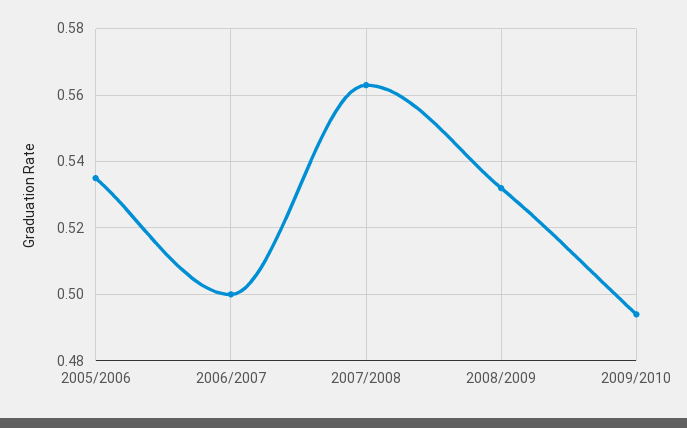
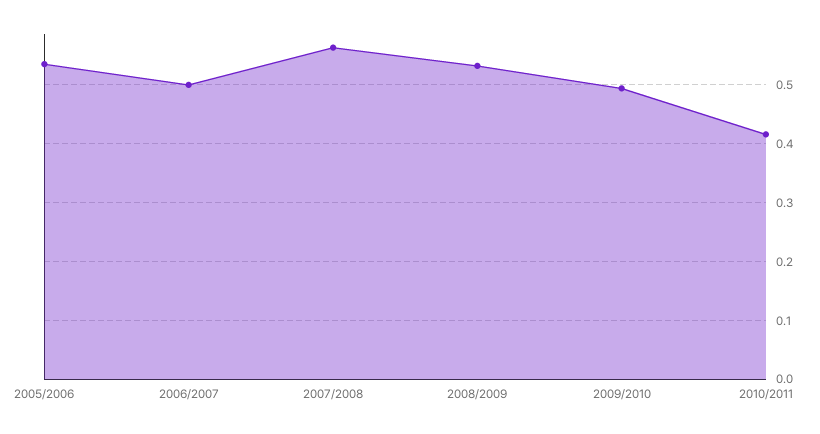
2010/2011: none -> 0.42

